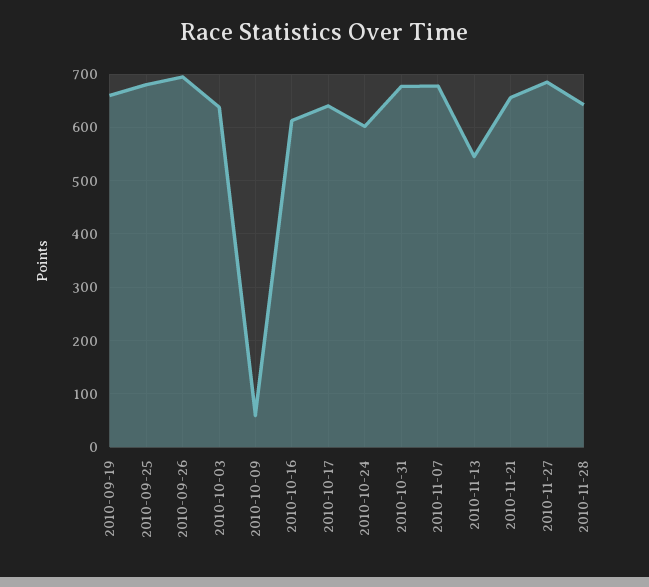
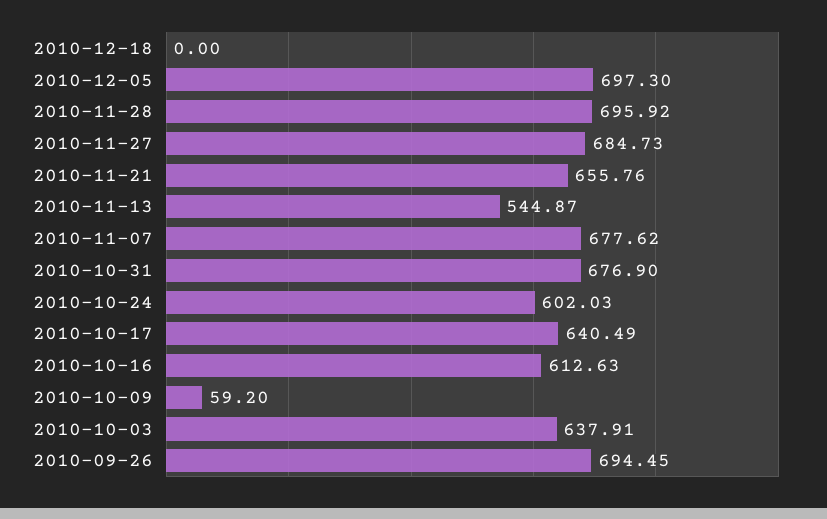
2010-09-19: 660 -> none
2010-09-25: 680 -> none
2010-11-28: 640 -> 695.92
2010-12-18: none -> 0
2010-12-05: none -> 697.3

